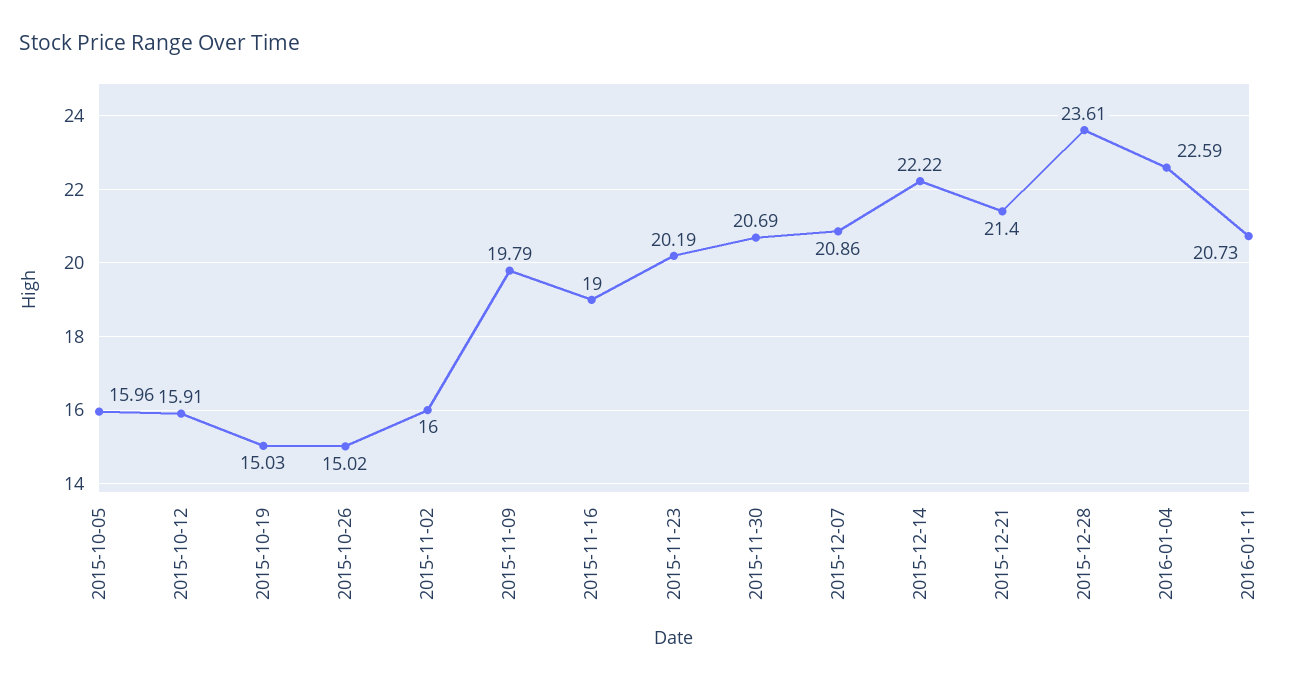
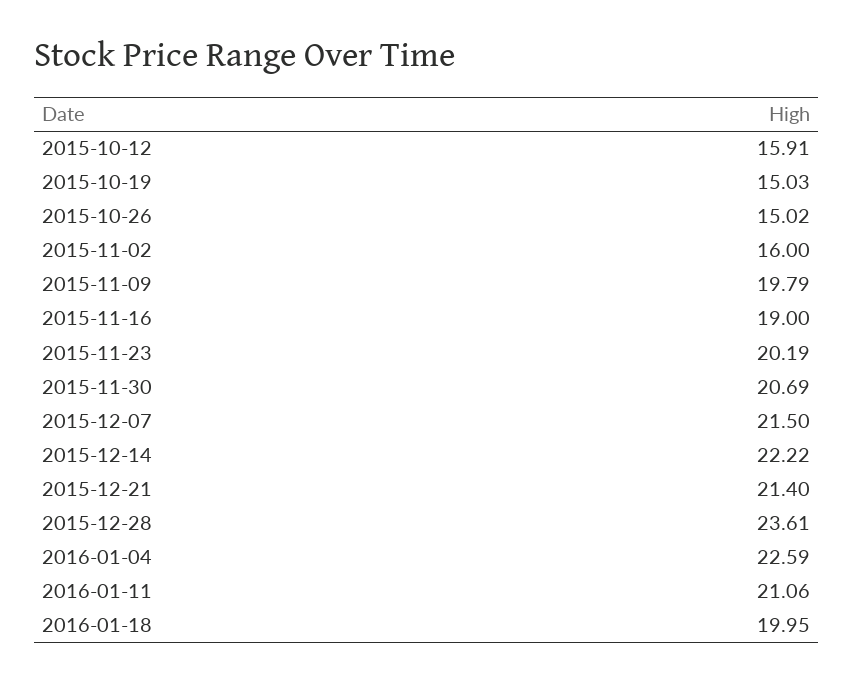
2015-10-05: 15.96 -> none
2015-12-07: 20.86 -> 21.5
2016-01-11: 20.73 -> 21.06
2016-01-18: none -> 19.95

